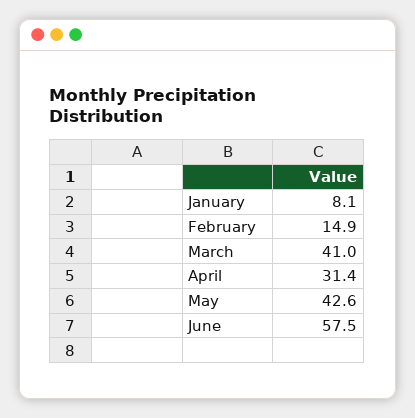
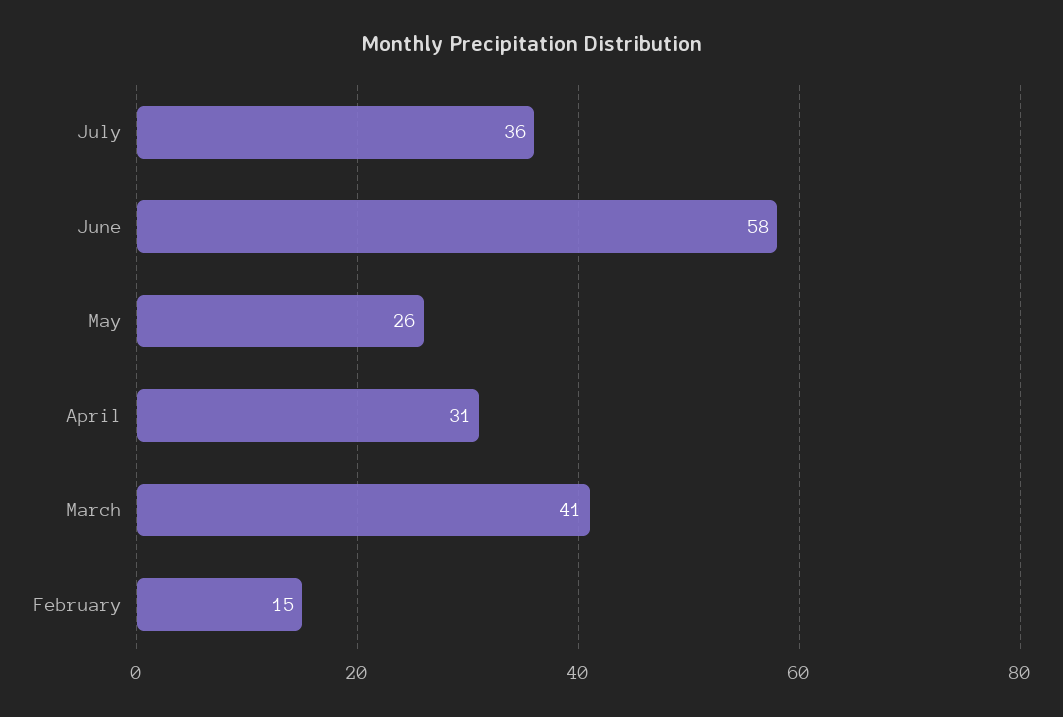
January: 8.1 -> none
May: 42.6 -> 26
July: none -> 36

